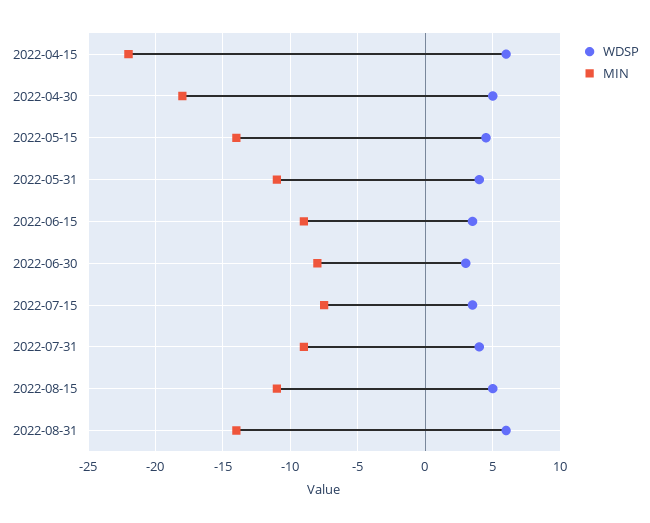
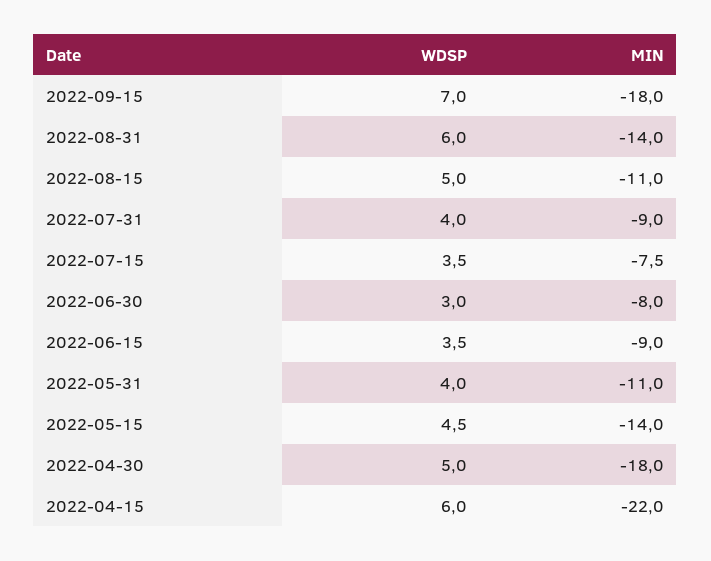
WDSP, 2022-09-15: none -> 7
MIN, 2022-09-15: none -> -18

